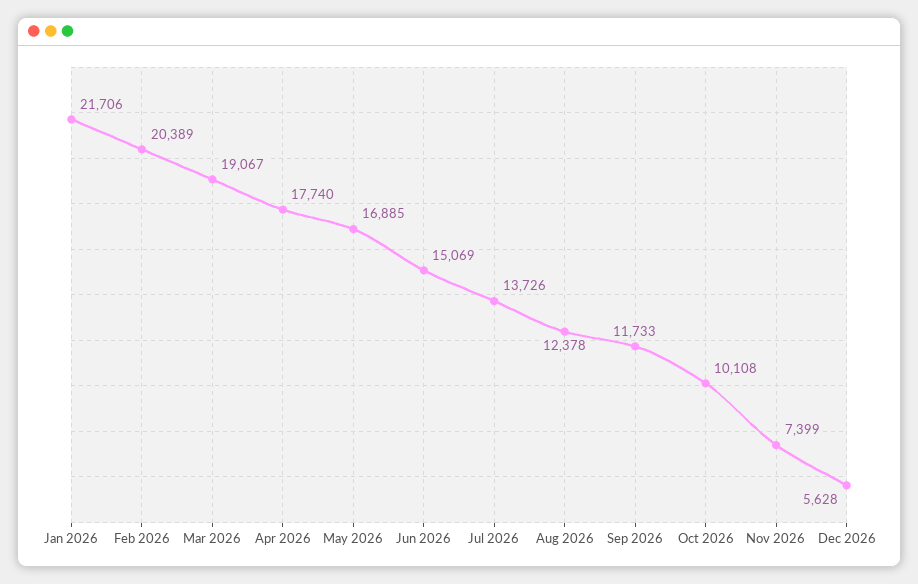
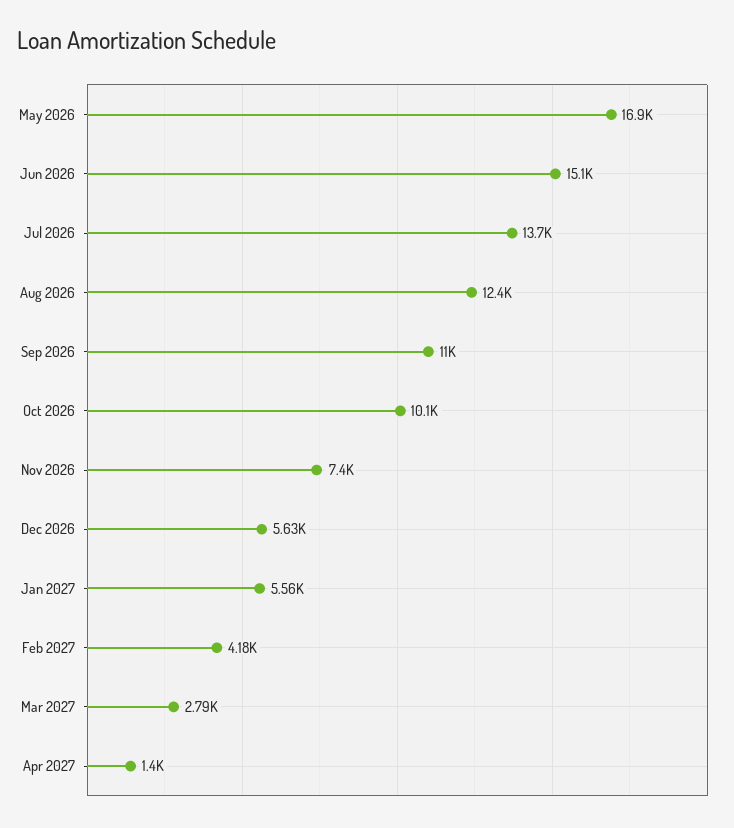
Jan 2026: 21706 -> none
Feb 2026: 20389 -> none
Mar 2026: 19067 -> none
Apr 2026: 17740 -> none
Sep 2026: 11733 -> 11000
Jan 2027: none -> 5560
Feb 2027: none -> 4180
Mar 2027: none -> 2790
Apr 2027: none -> 1400

